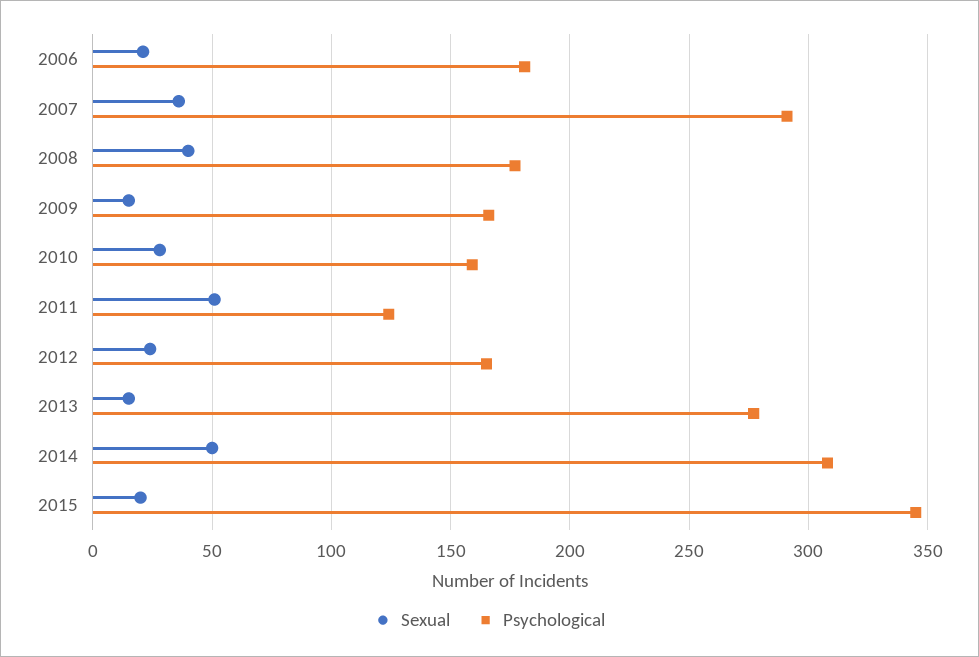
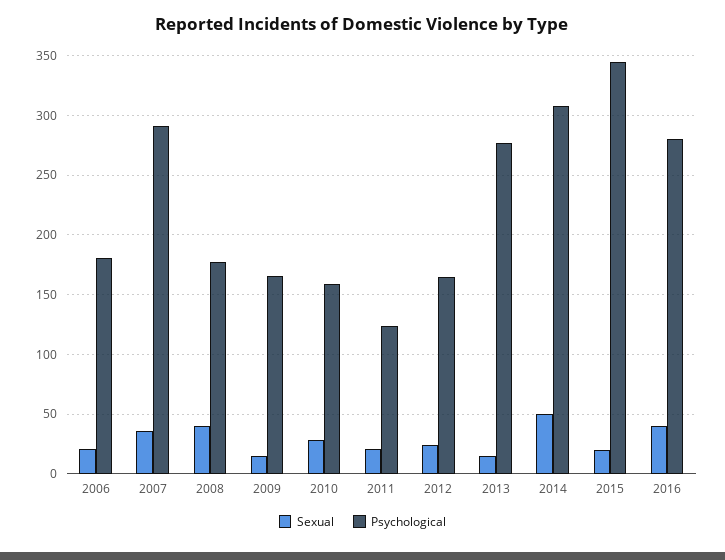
Sexual, 2011: 50 -> 20
Sexual, 2016: none -> 40
Psychological, 2016: none -> 280

